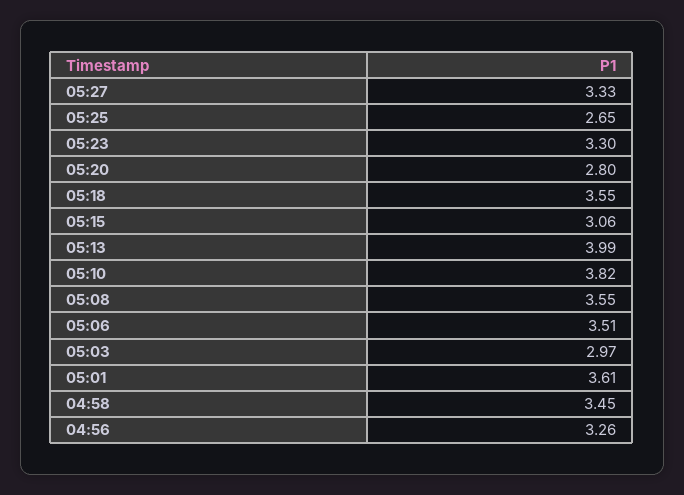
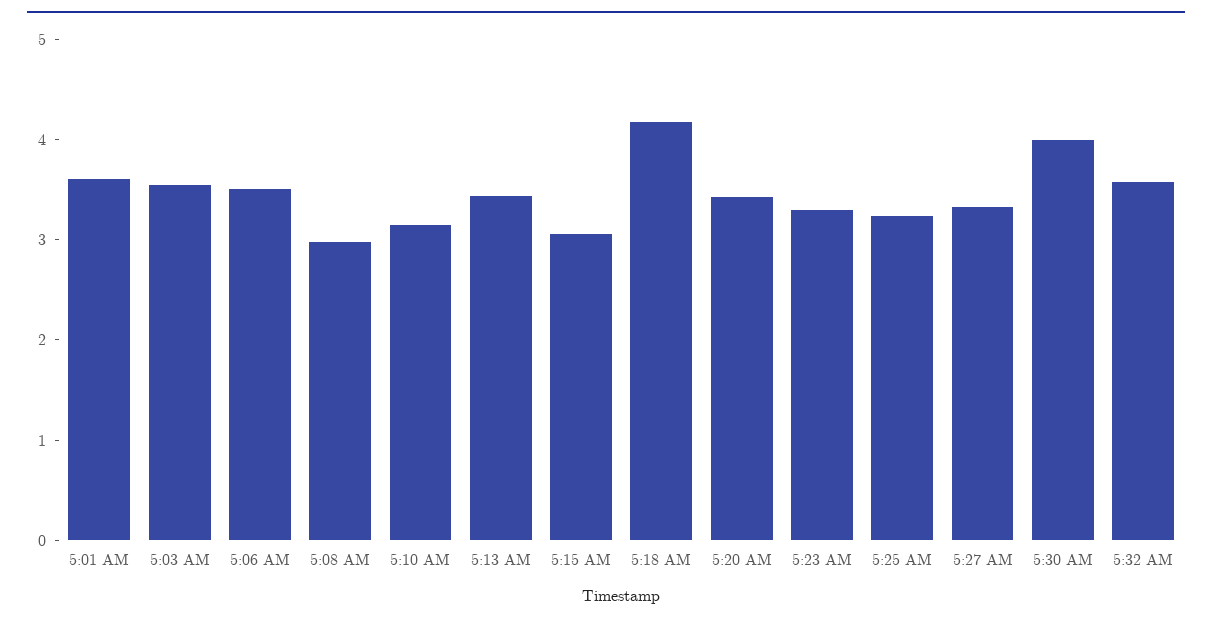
05:25: 2.65 -> 3.2
05:20: 2.8 -> 3.4
05:18: 3.55 -> 4.2
05:13: 3.99 -> 3.4
05:10: 3.82 -> 3.2
05:08: 3.55 -> 3
05:03: 2.97 -> 3.6
04:58: 3.45 -> none
04:56: 3.26 -> none
5:30 AM: none -> 4
5:32 AM: none -> 3.6

